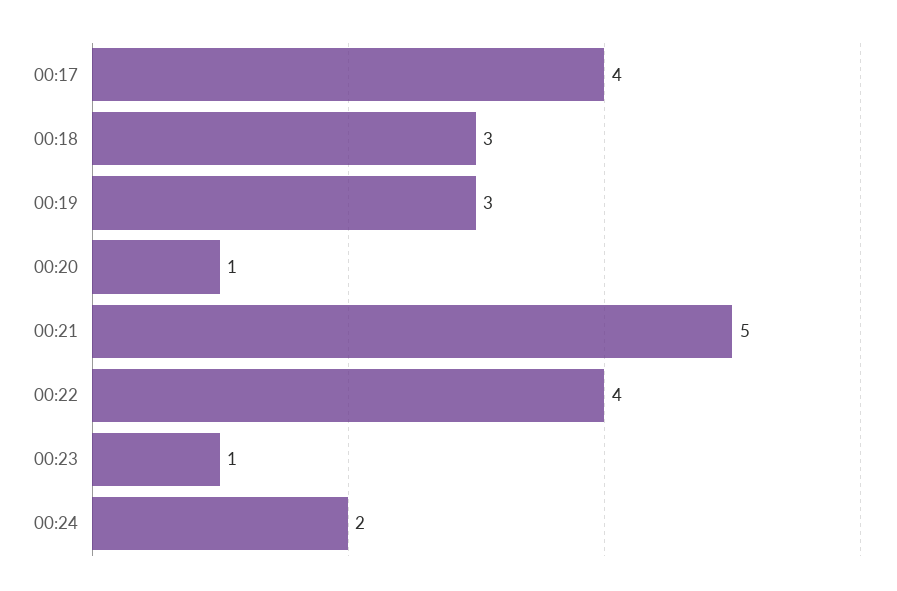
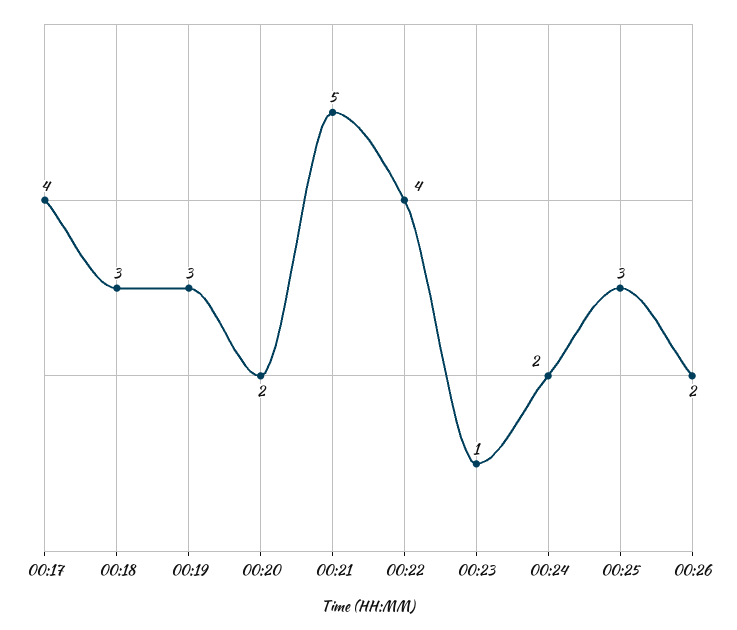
00:20: 1 -> 2
00:25: none -> 3
00:26: none -> 2

